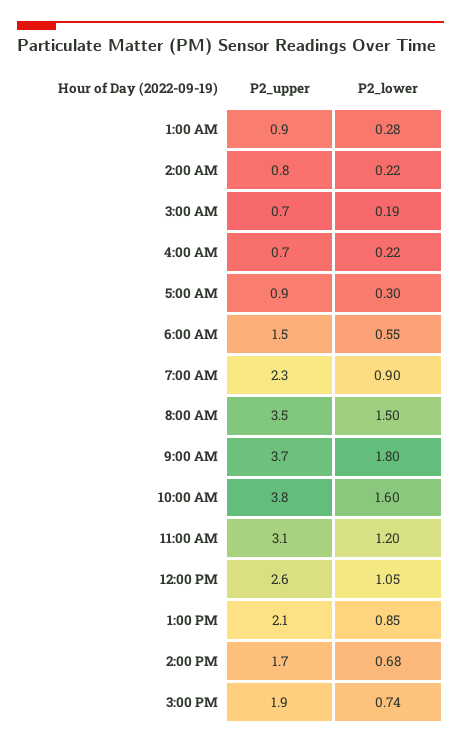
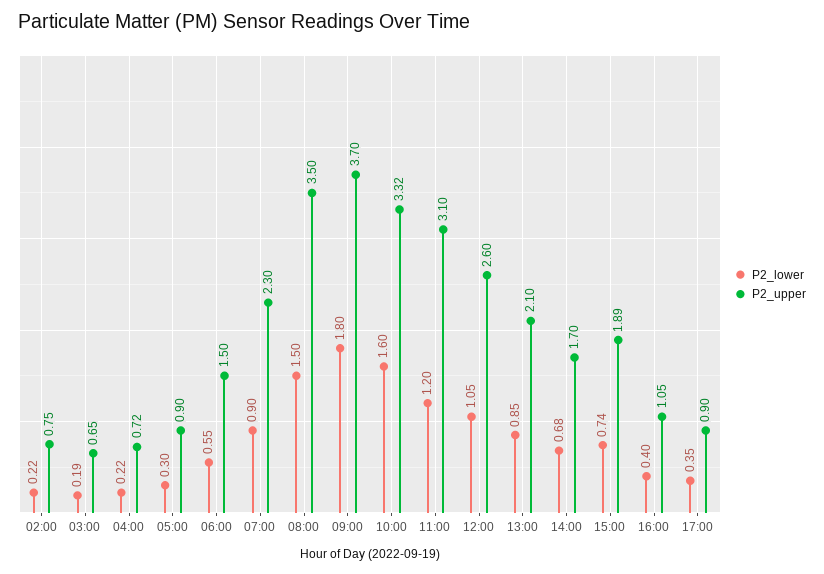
P2_upper, 1:00 AM: 0.9 -> none
P2_lower, 1:00 AM: 0.28 -> none
P2_upper, 10:00 AM: 3.8 -> 3.32
P2_lower, 16:00: none -> 0.4
P2_upper, 16:00: none -> 1.05
P2_lower, 17:00: none -> 0.35
P2_upper, 17:00: none -> 0.9

